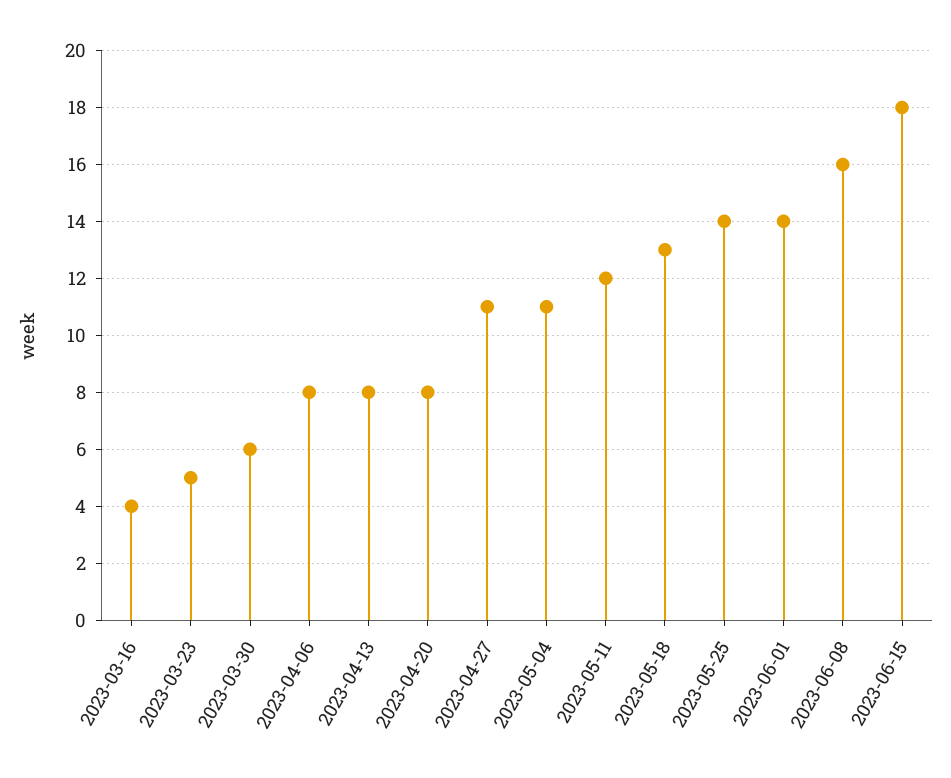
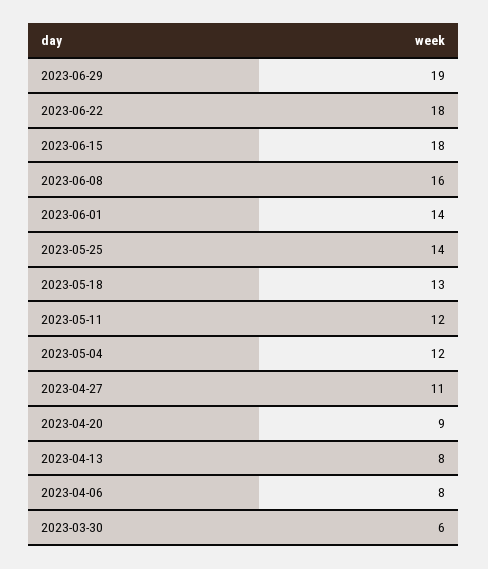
2023-03-16: 4 -> none
2023-03-23: 5 -> none
2023-04-20: 8 -> 9
2023-05-04: 11 -> 12
2023-06-29: none -> 19
2023-06-22: none -> 18

